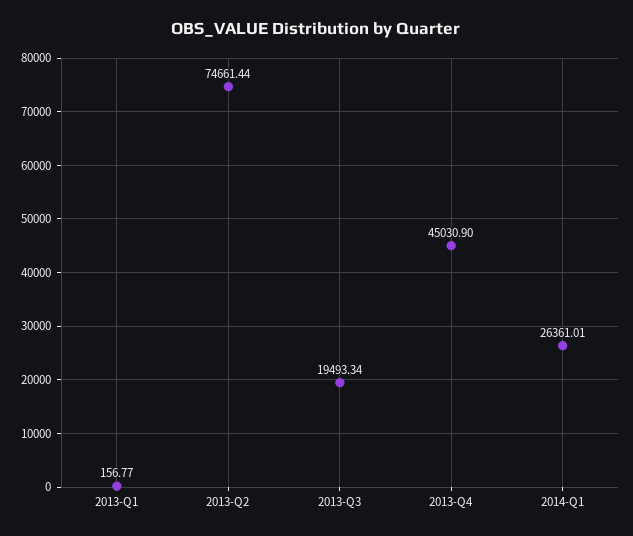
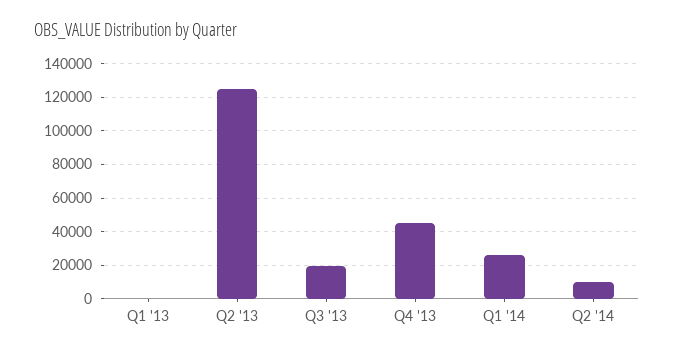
2013-Q2: 74661.44 -> 125000
Q2 '14: none -> 10000

